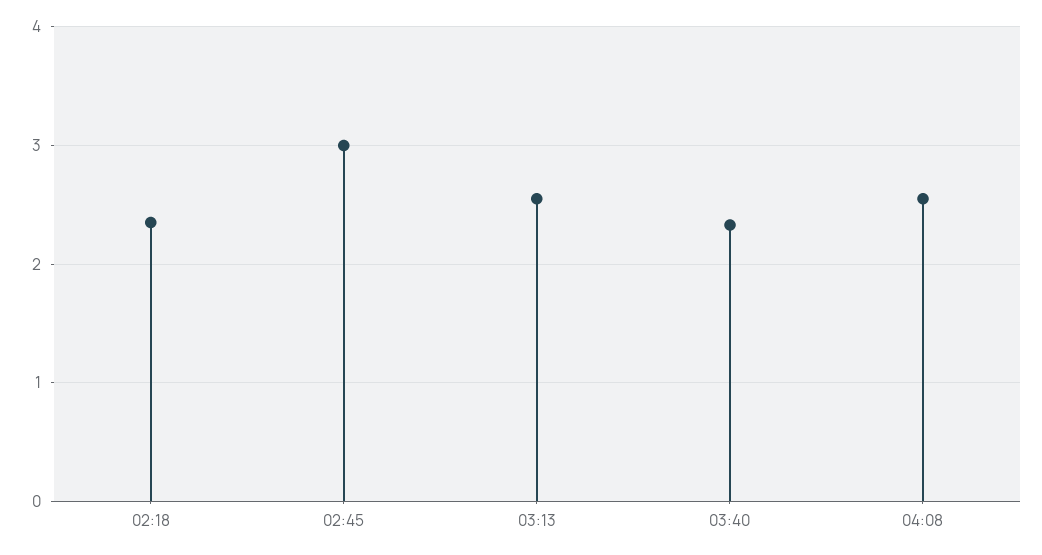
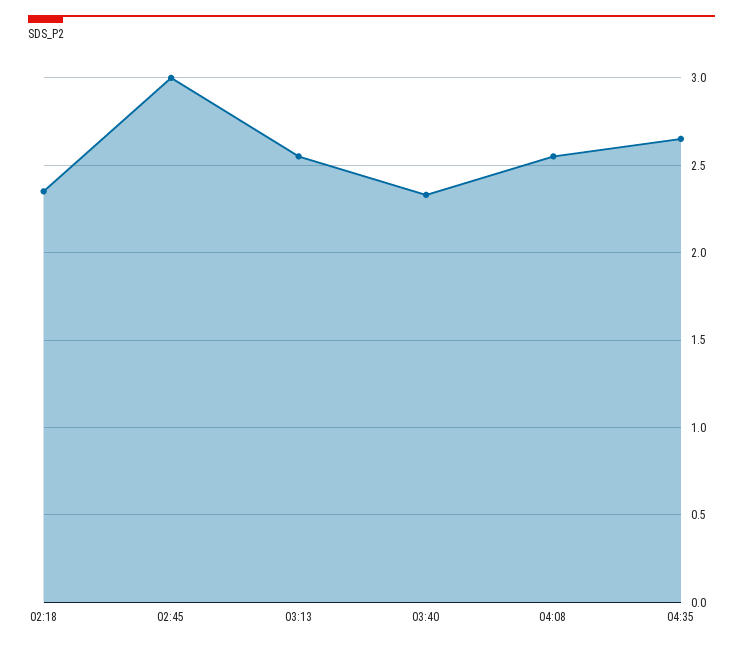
04:35: none -> 2.65

